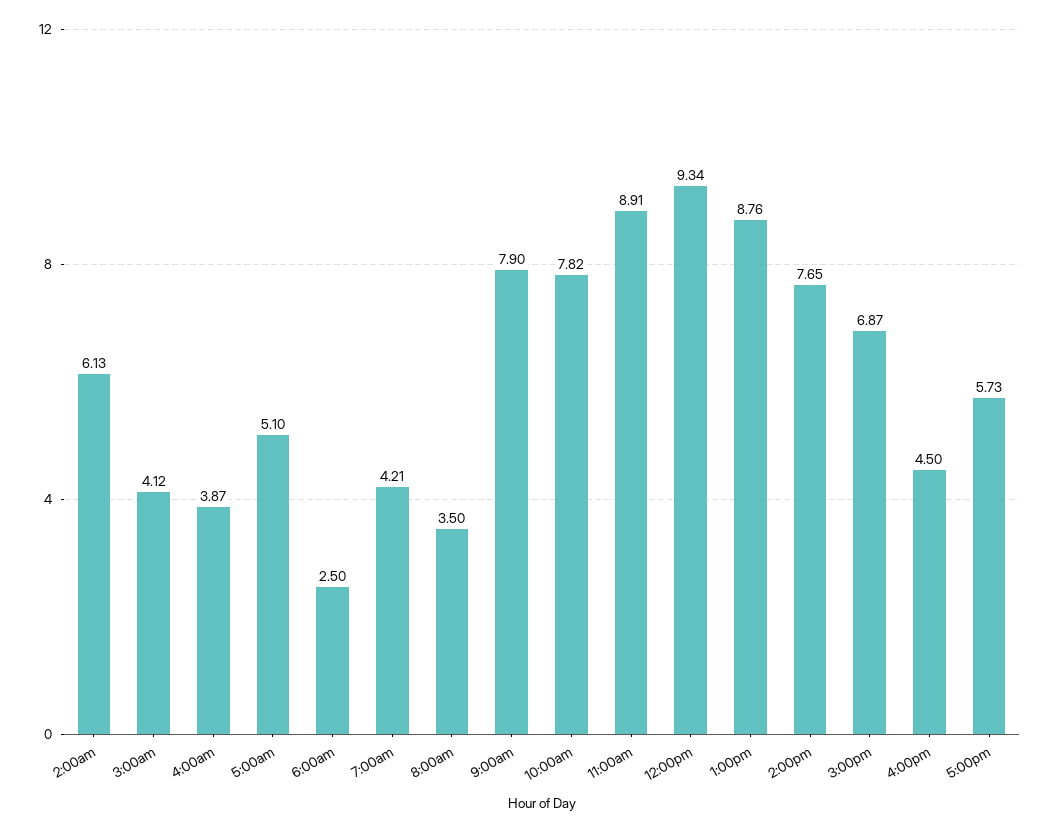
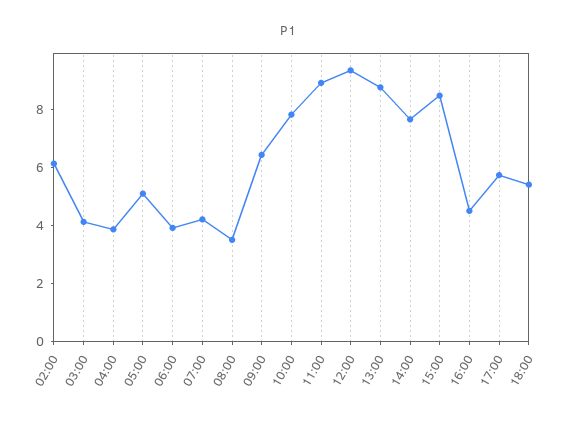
6:00am: 2.5 -> 4
9:00am: 7.9 -> 6.5
3:00pm: 6.87 -> 8.5
18:00: none -> 5.5

